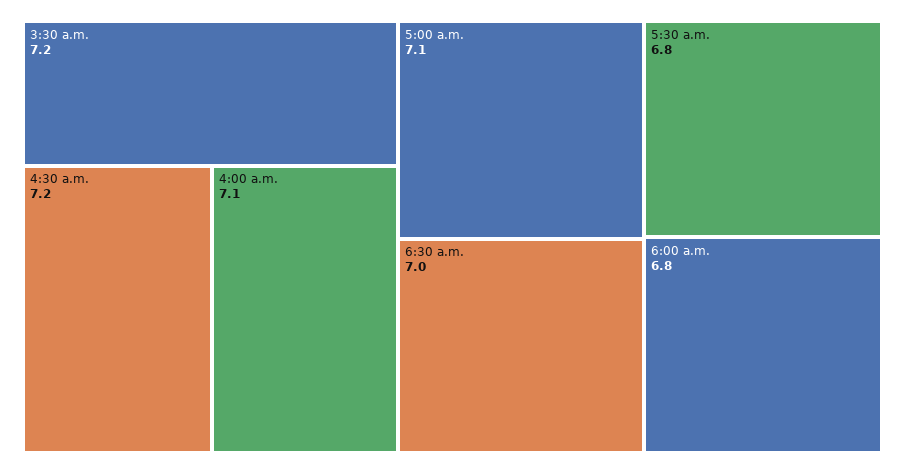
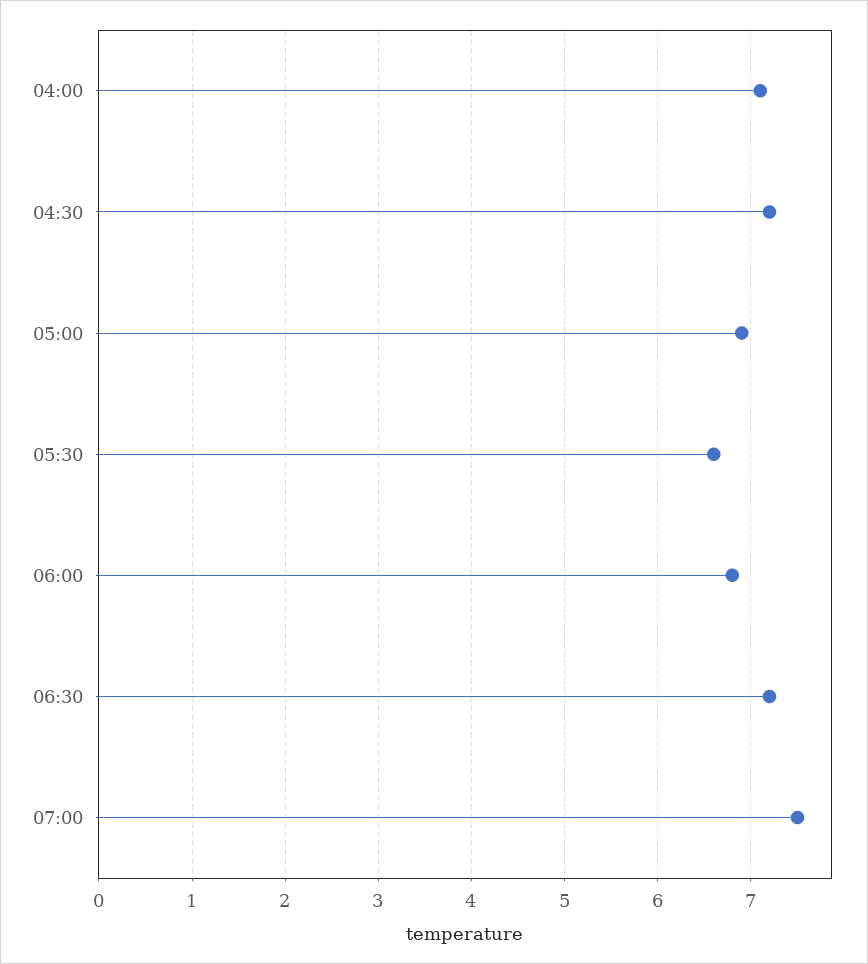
3:30 a.m.: 7.2 -> none
5:00 a.m.: 7.1 -> 6.9
6:30 a.m.: 7 -> 7.2
5:30 a.m.: 6.8 -> 6.6
07:00: none -> 7.5

